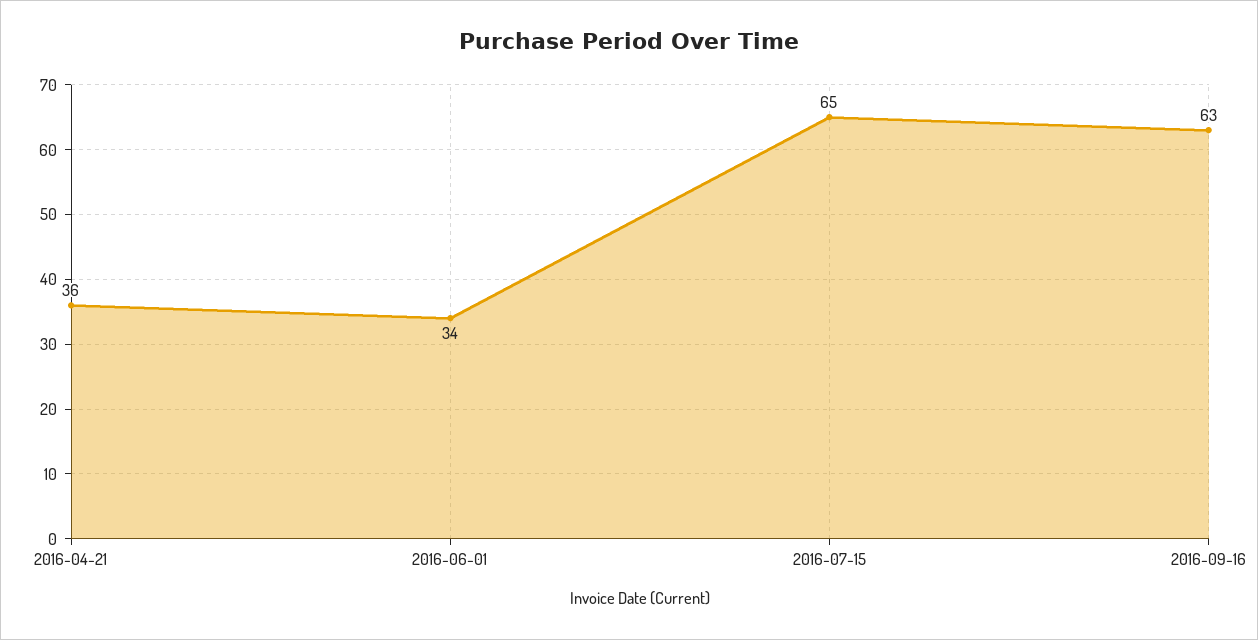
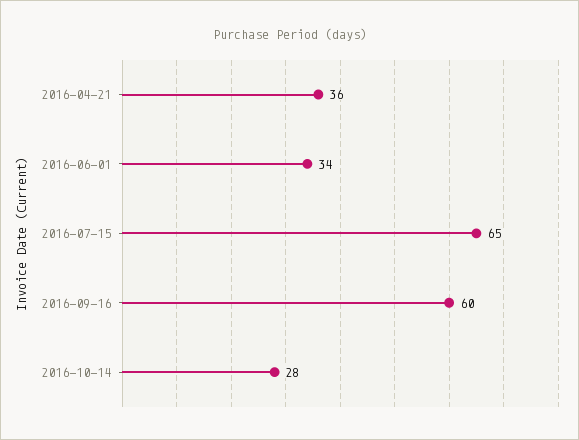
2016-09-16: 63 -> 60
2016-10-14: none -> 28

